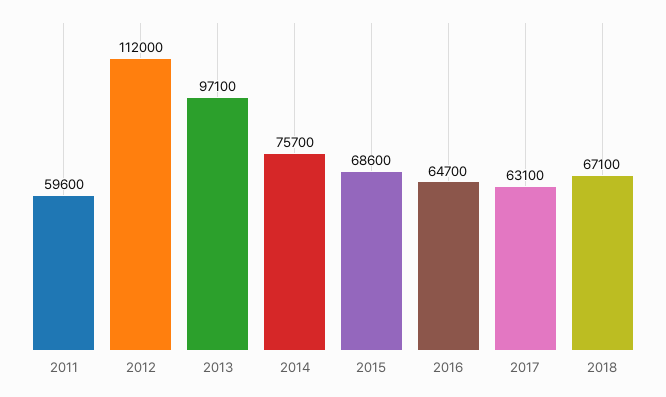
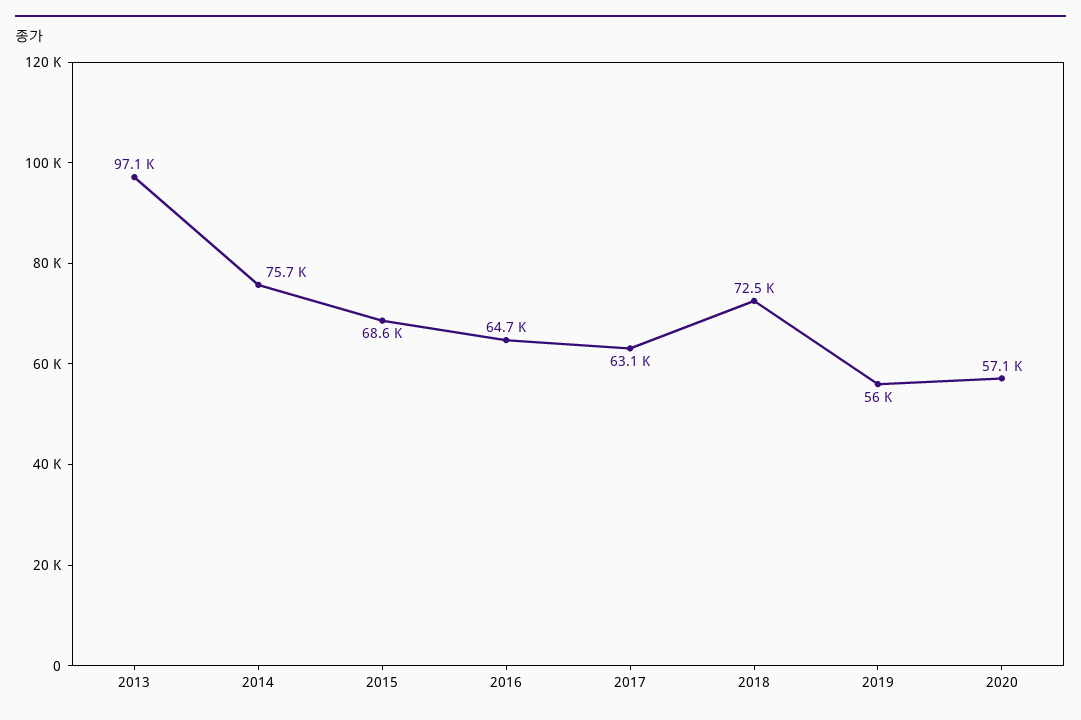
2011: 59600 -> none
2012: 112000 -> none
2018: 67100 -> 72500
2019: none -> 56000
2020: none -> 57100

